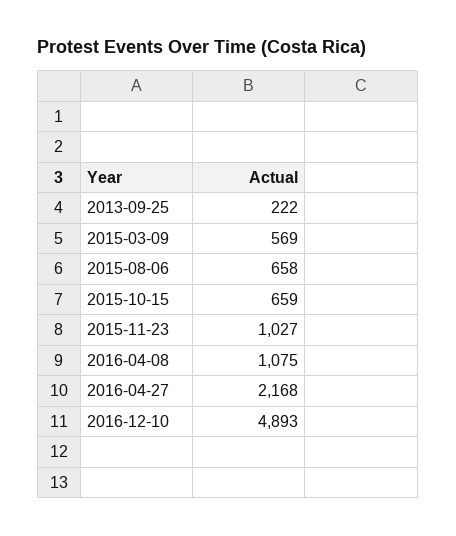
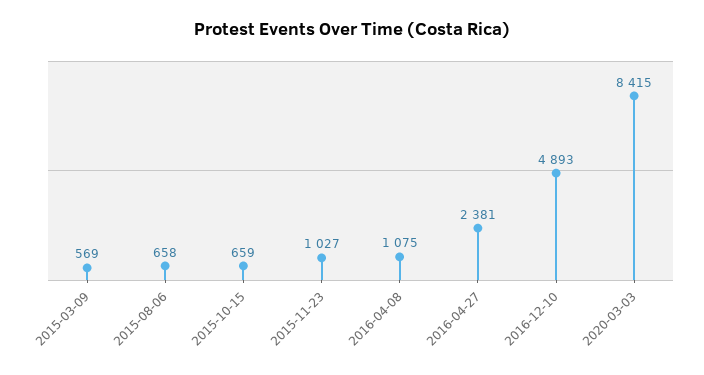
2013-09-25: 222 -> none
2016-04-27: 2168 -> 2381
2020-03-03: none -> 8415

